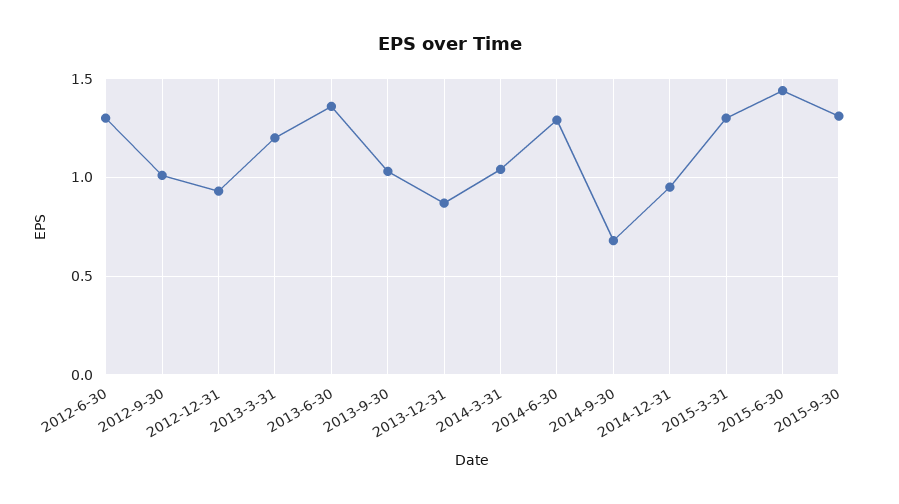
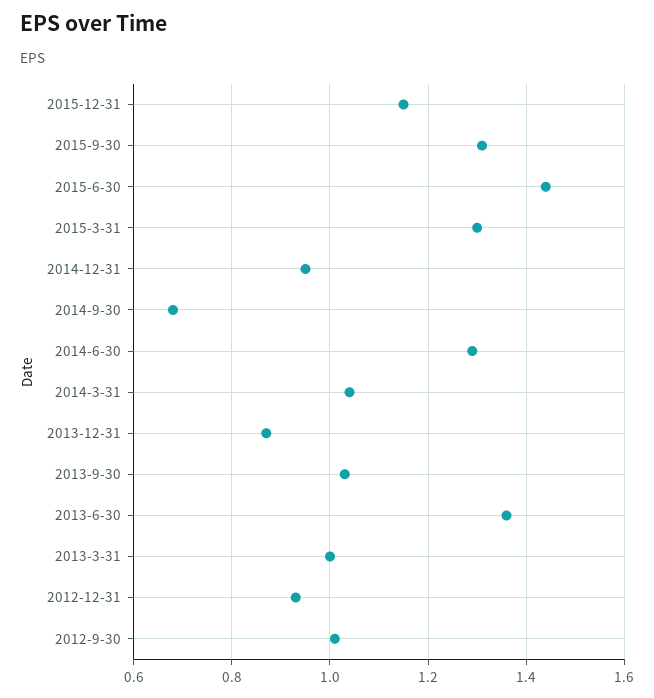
2012-6-30: 1.3 -> none
2013-3-31: 1.2 -> 1
2015-12-31: none -> 1.15

